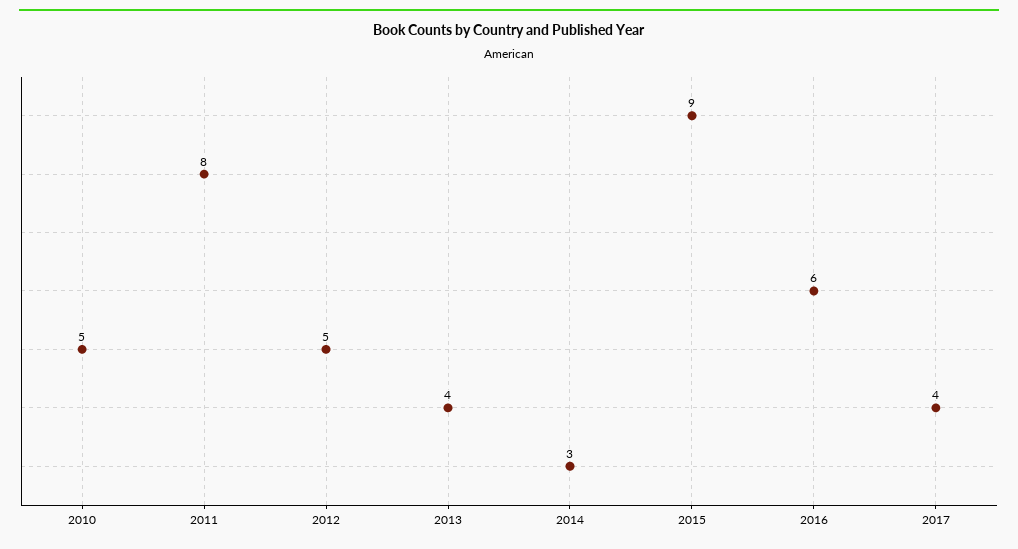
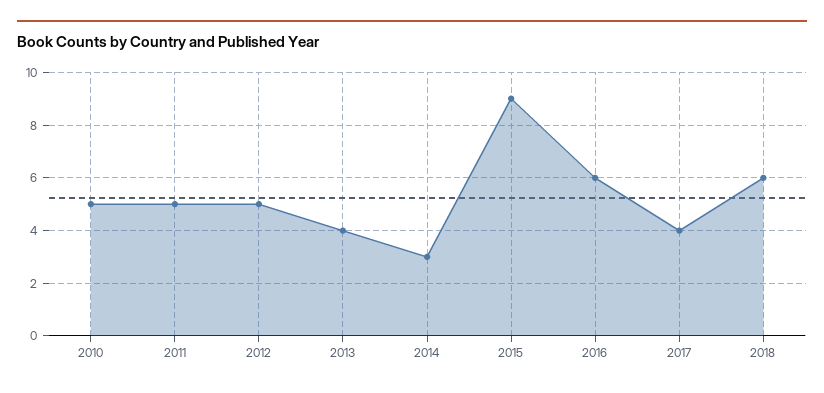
2011: 8 -> 5
2018: none -> 6

